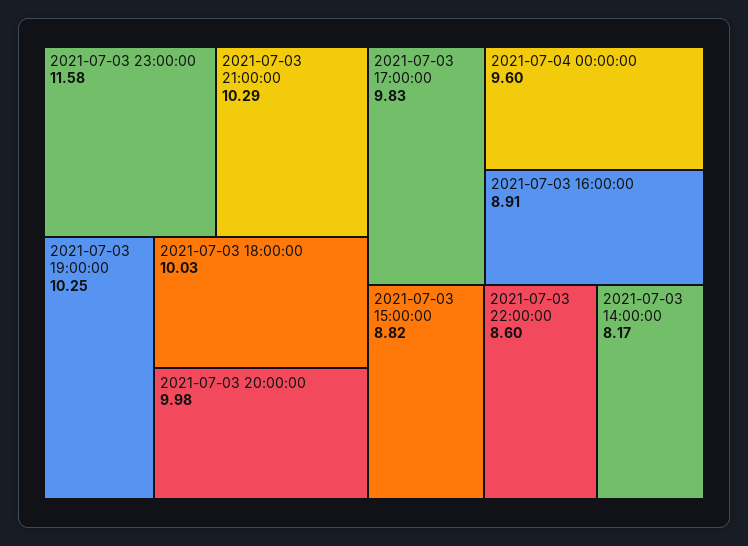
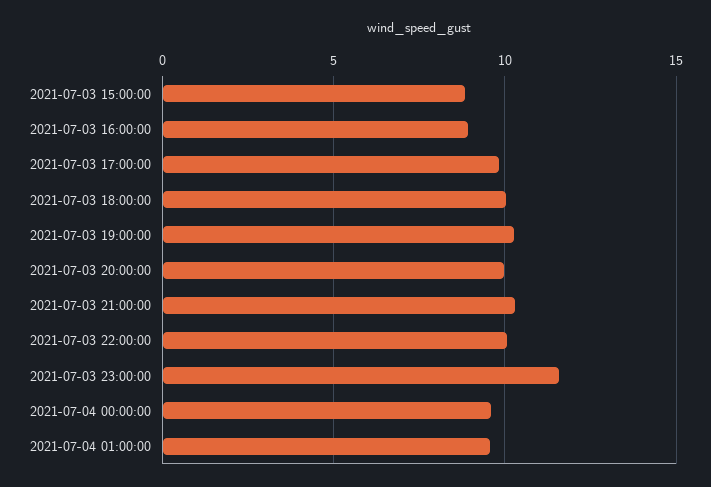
2021-07-03 22:00:00: 8.6 -> 10
2021-07-03 14:00:00: 8.17 -> none
2021-07-04 01:00:00: none -> 9.5

